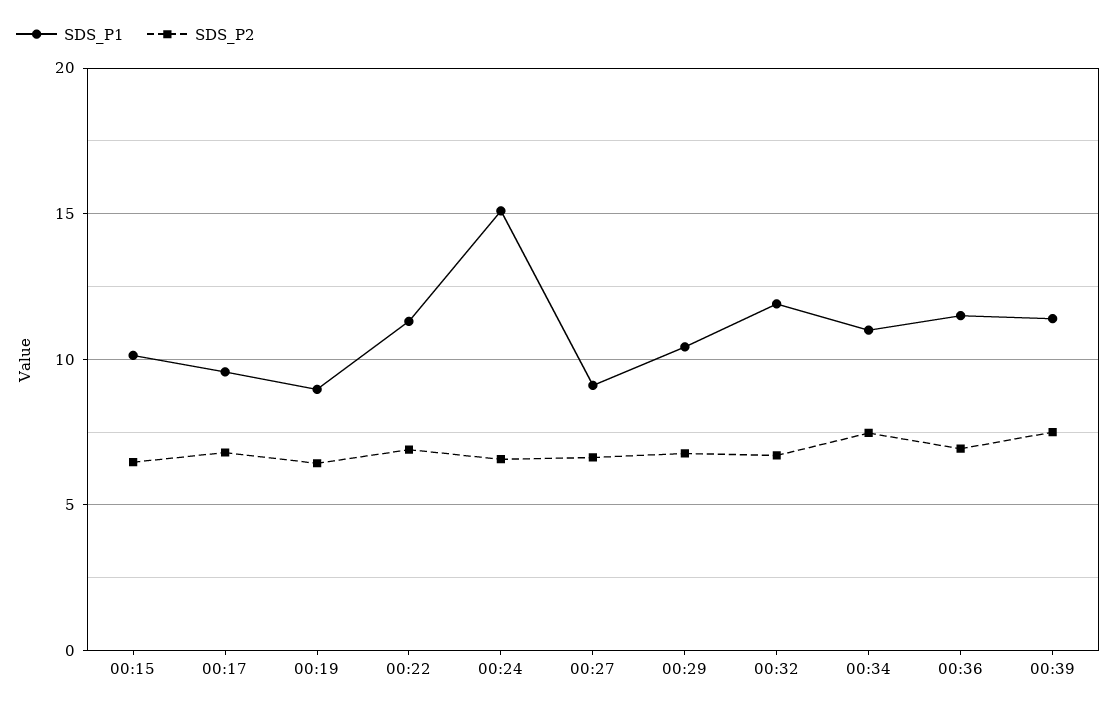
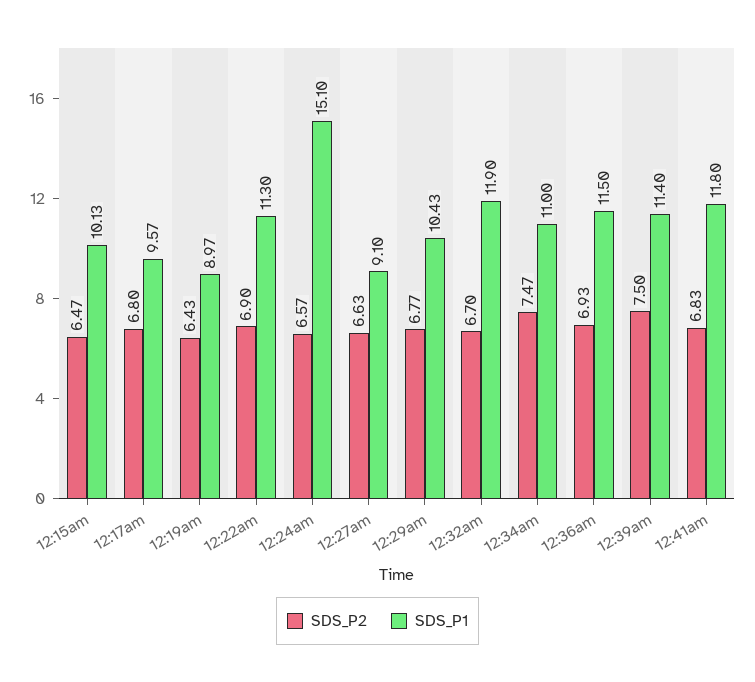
SDS_P2, 12:41am: none -> 6.83
SDS_P1, 12:41am: none -> 11.8

